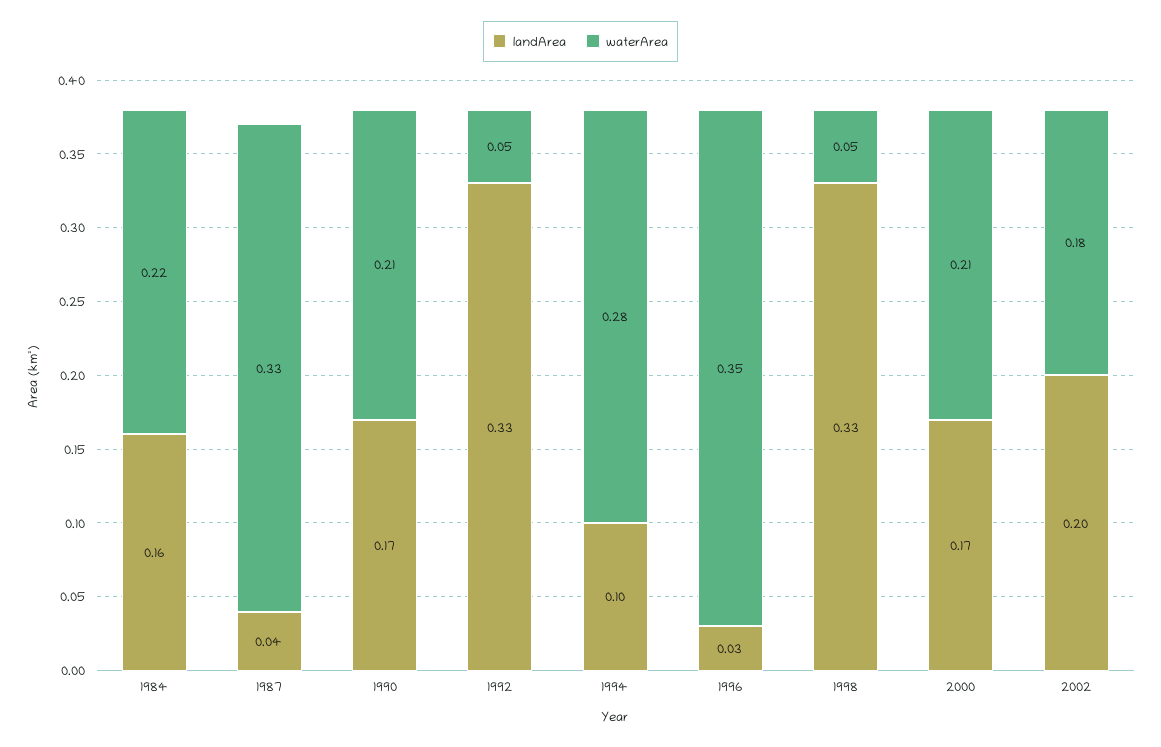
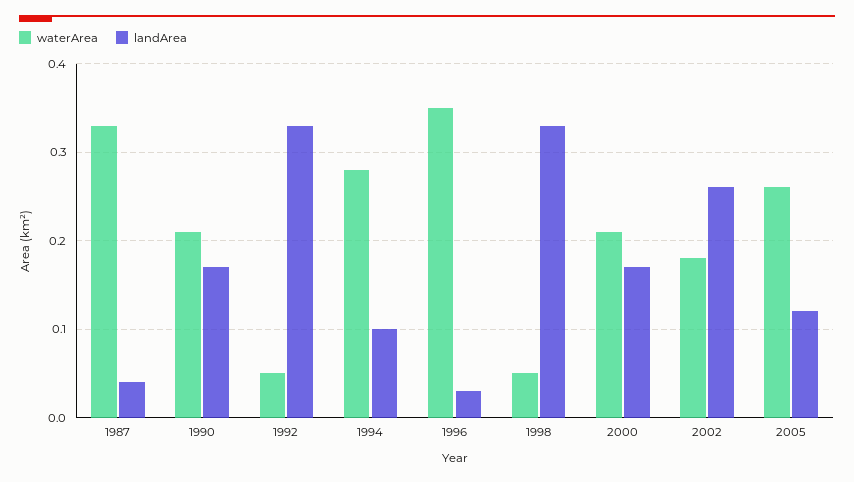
landArea, 1984: 0.16 -> none
waterArea, 1984: 0.22 -> none
landArea, 2002: 0.2 -> 0.26
waterArea, 2005: none -> 0.26
landArea, 2005: none -> 0.12

